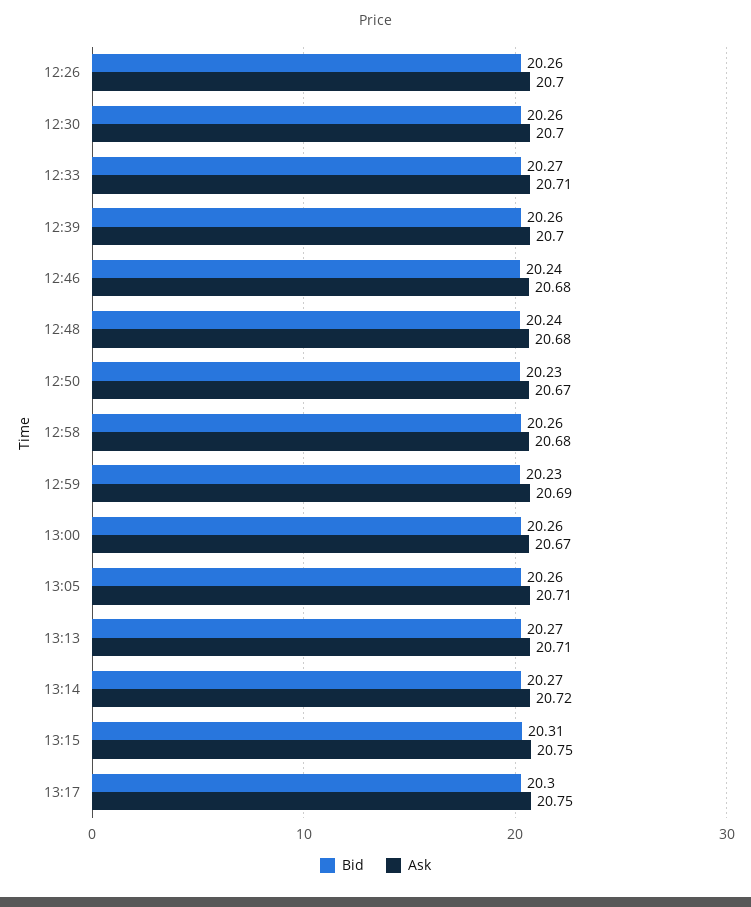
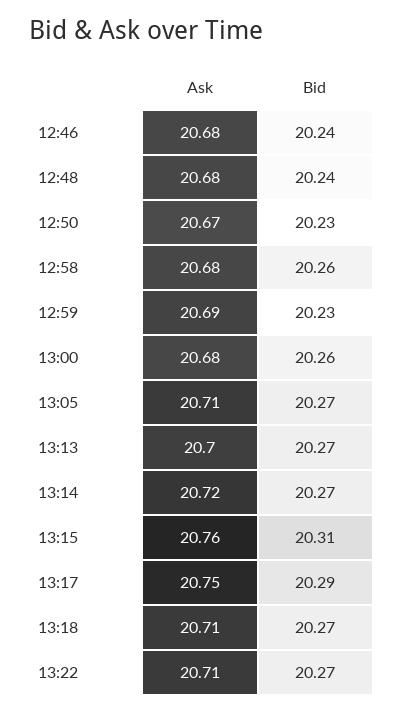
Bid, 12:26: 20.26 -> none
Ask, 12:26: 20.7 -> none
Bid, 12:30: 20.26 -> none
Ask, 12:30: 20.7 -> none
Bid, 12:33: 20.27 -> none
Ask, 12:33: 20.71 -> none
Bid, 12:39: 20.26 -> none
Ask, 12:39: 20.7 -> none
Ask, 13:00: 20.67 -> 20.68
Bid, 13:05: 20.26 -> 20.27
Ask, 13:13: 20.71 -> 20.7
Ask, 13:15: 20.75 -> 20.76
Bid, 13:17: 20.3 -> 20.29
Ask, 13:18: none -> 20.71
Bid, 13:18: none -> 20.27
Ask, 13:22: none -> 20.71
Bid, 13:22: none -> 20.27

